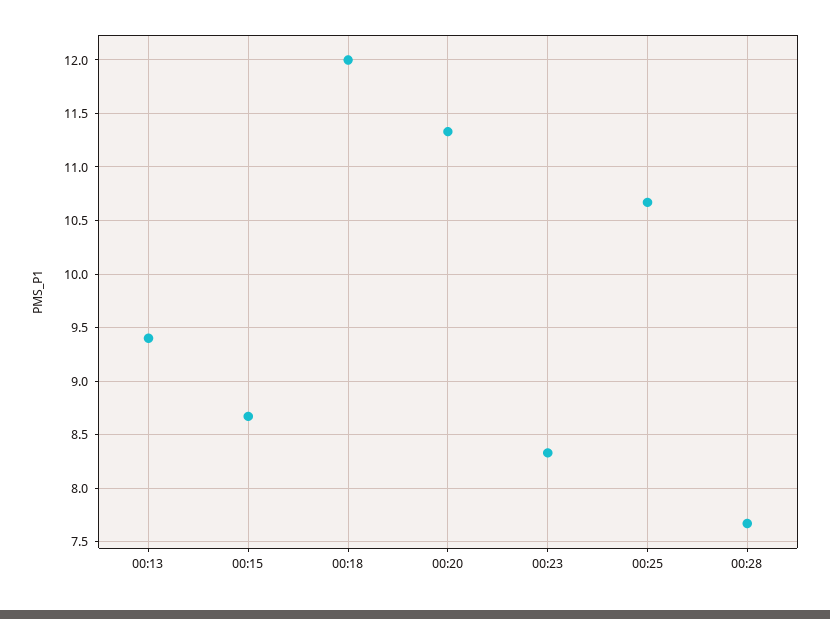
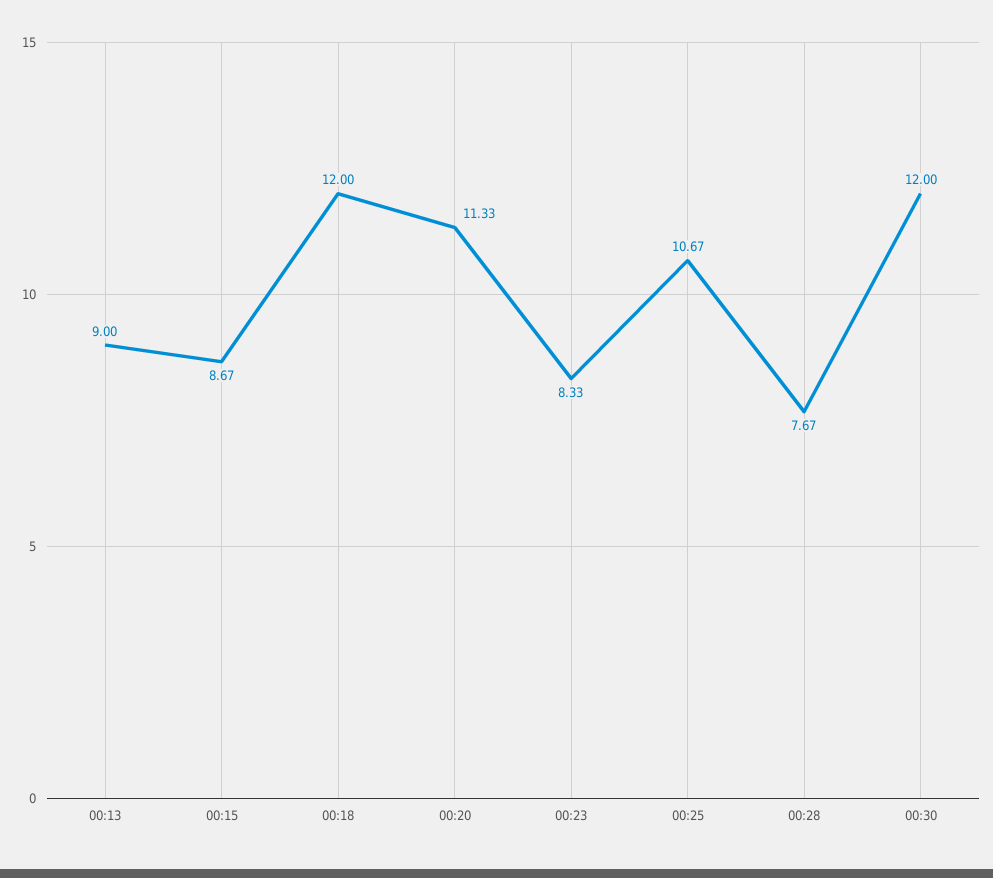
00:13: 9.4 -> 9
00:30: none -> 12

